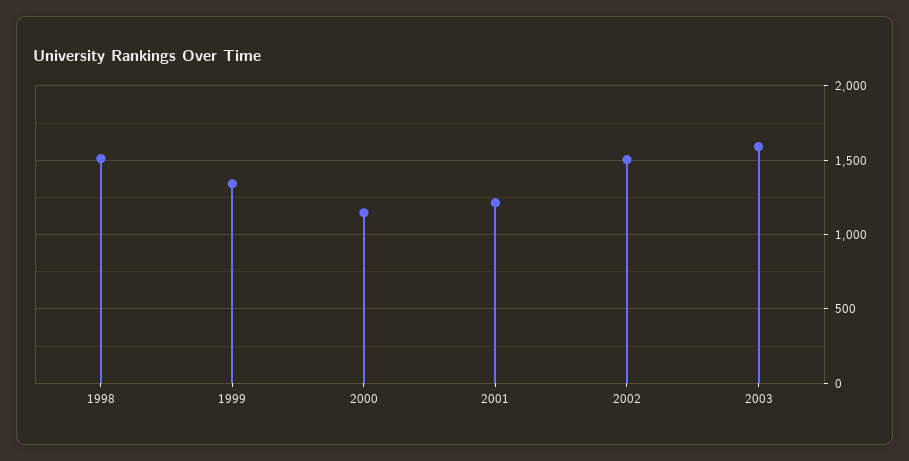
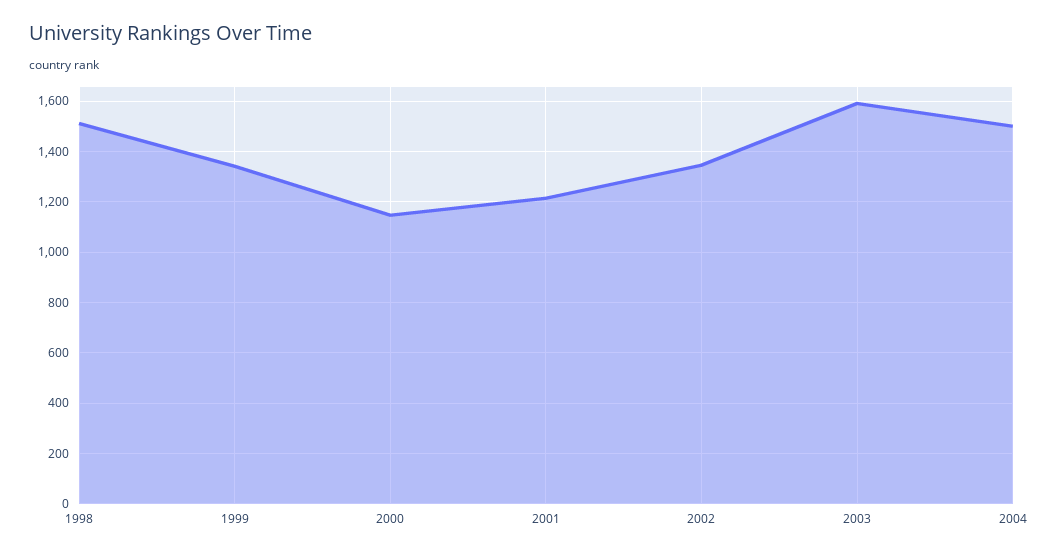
2002: 1500 -> 1350
2004: none -> 1500

